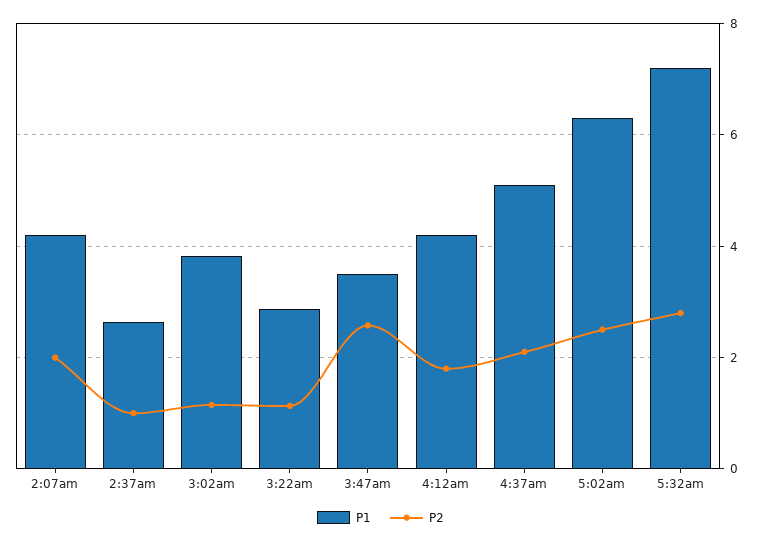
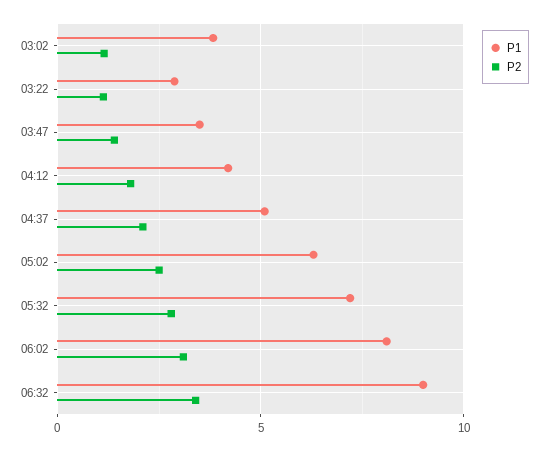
P1, 2:07am: 4.2 -> none
P2, 2:07am: 2 -> none
P1, 2:37am: 2.6 -> none
P2, 2:37am: 1 -> none
P2, 3:47am: 2.6 -> 1.5
P1, 06:02: none -> 8
P2, 06:02: none -> 3
P1, 06:32: none -> 9
P2, 06:32: none -> 3.5

